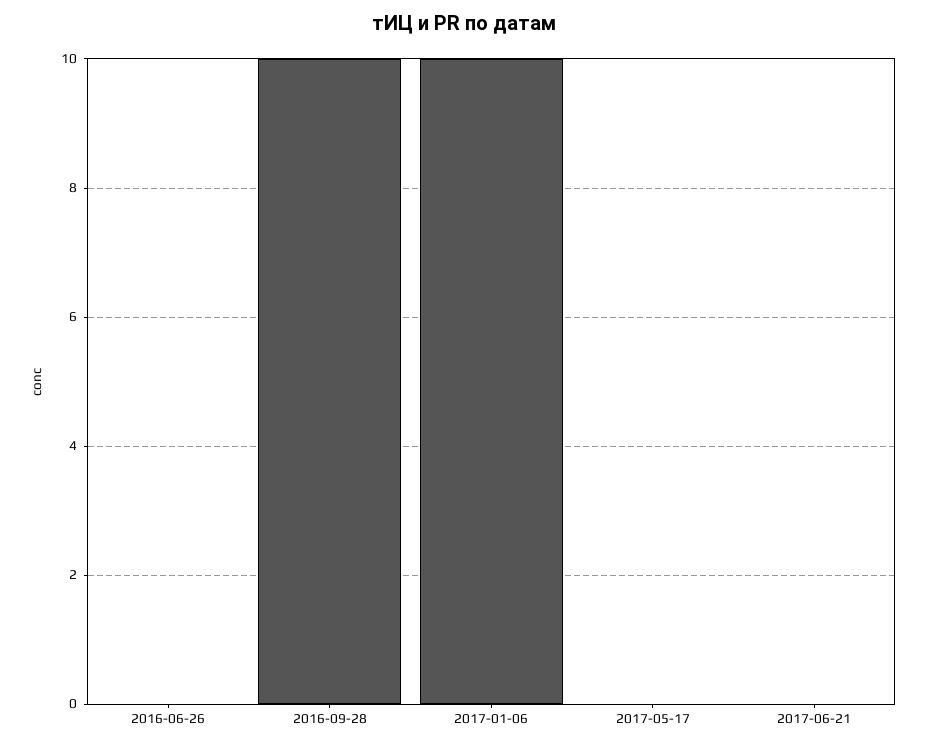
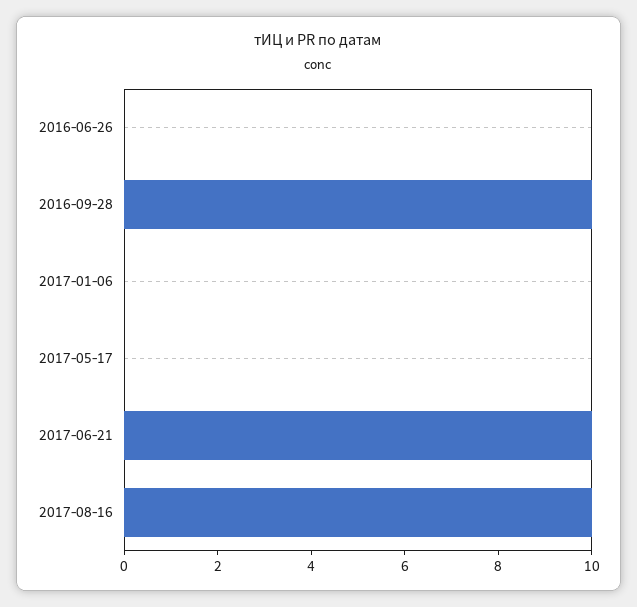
2017-01-06: 10 -> 0
2017-06-21: 0 -> 10
2017-08-16: none -> 10

